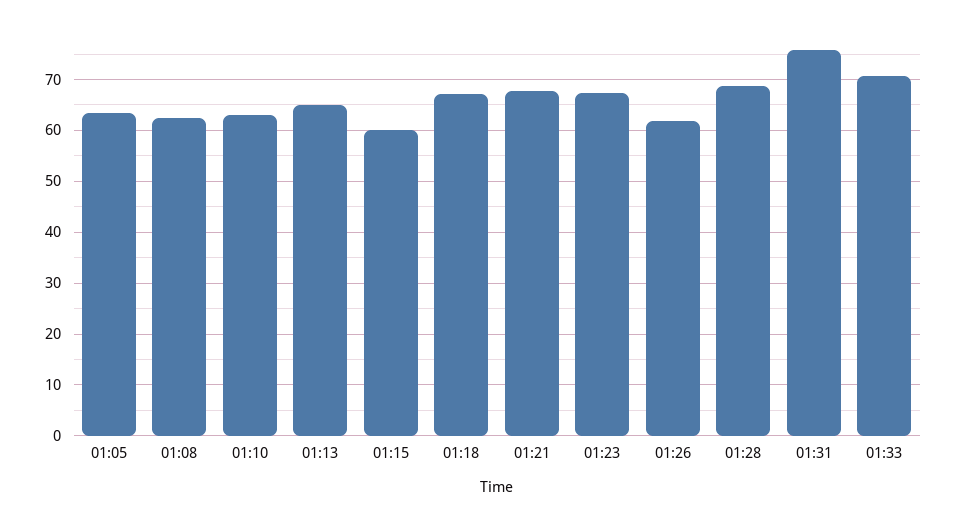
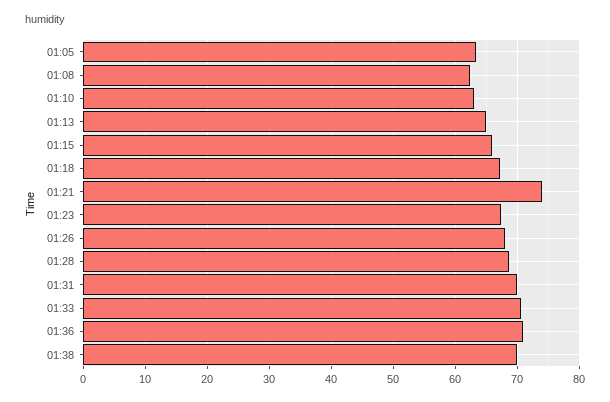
01:15: 60 -> 66
01:21: 68 -> 74
01:26: 62 -> 68
01:31: 76 -> 70
01:36: none -> 71
01:38: none -> 70

